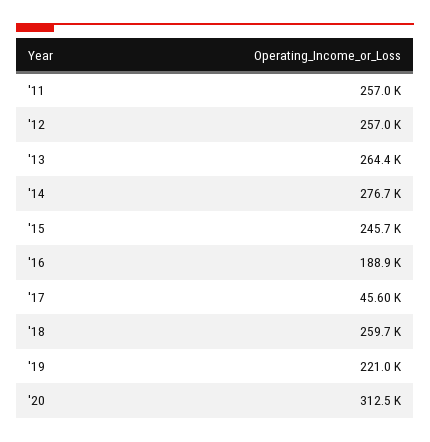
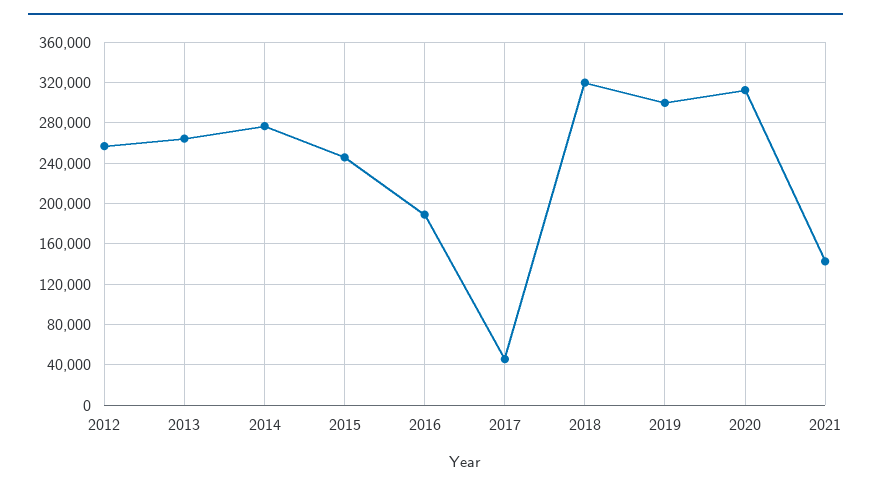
'11: 257000 -> none
'18: 259700 -> 320000
'19: 221000 -> 300000
2021: none -> 140000

